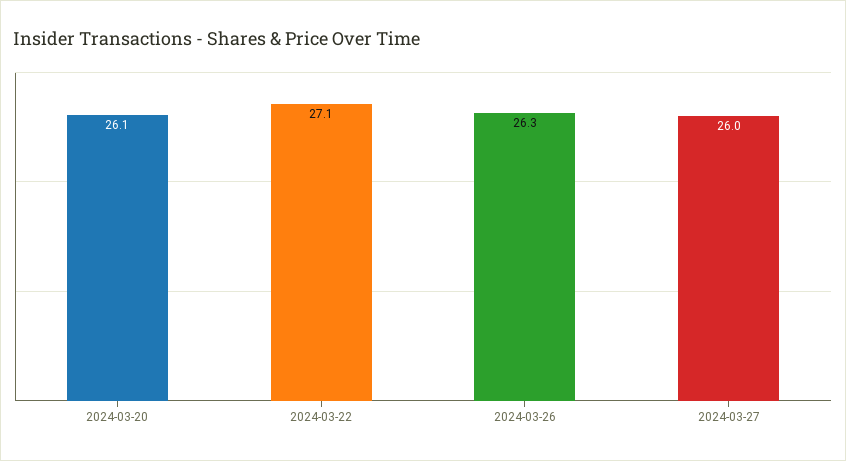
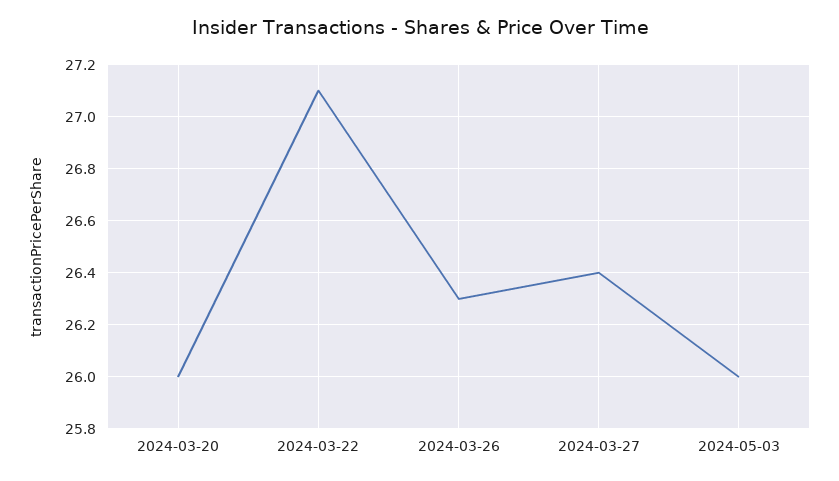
2024-03-20: 26.1 -> 26
2024-03-27: 26 -> 26.4
2024-05-03: none -> 26

